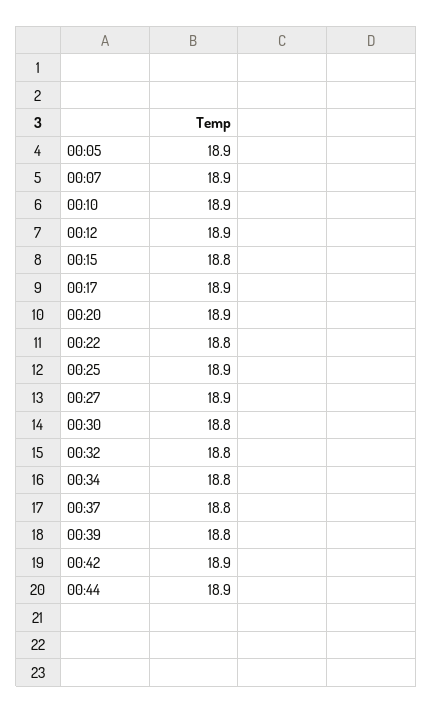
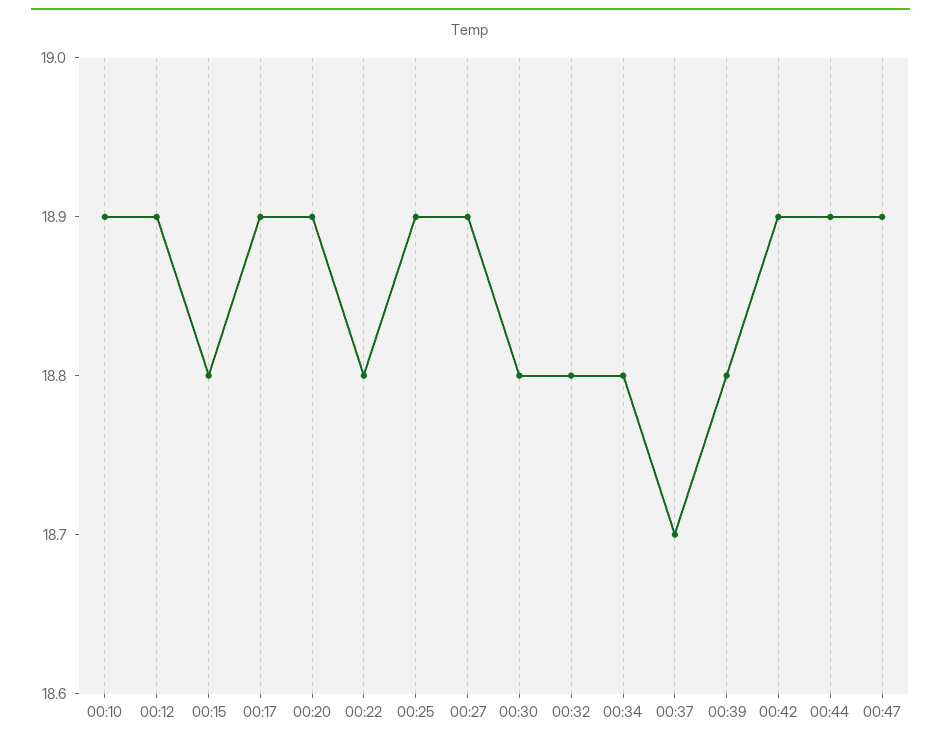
00:05: 18.9 -> none
00:07: 18.9 -> none
00:37: 18.8 -> 18.7
00:47: none -> 18.9

